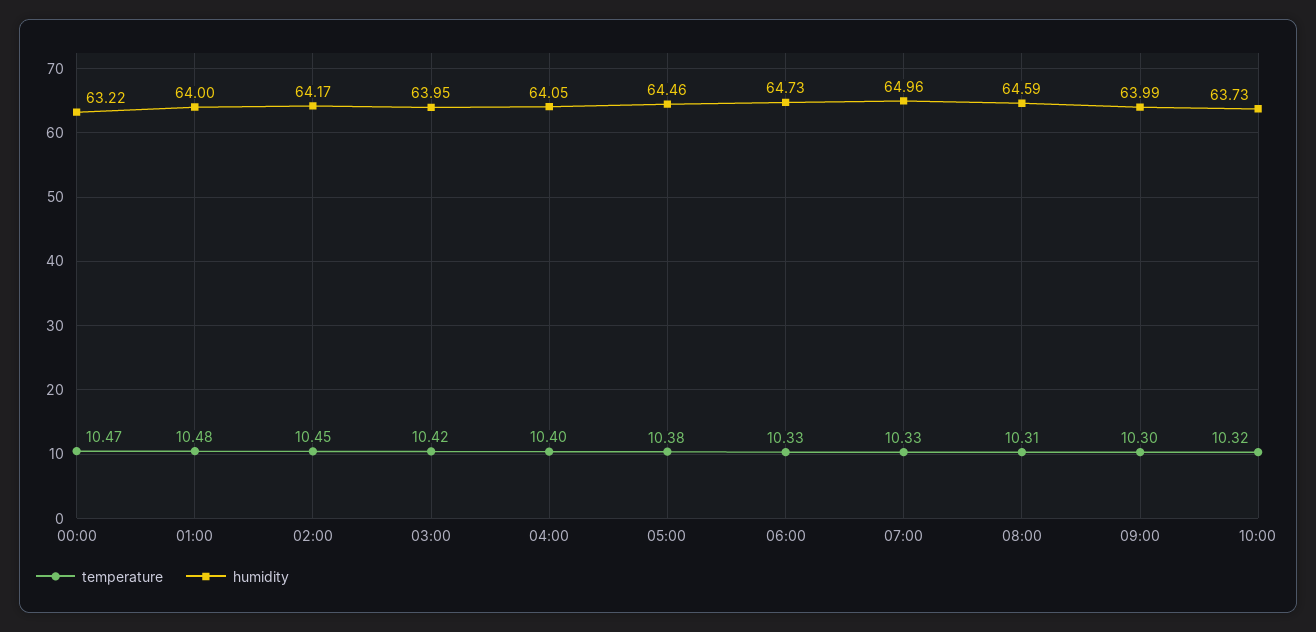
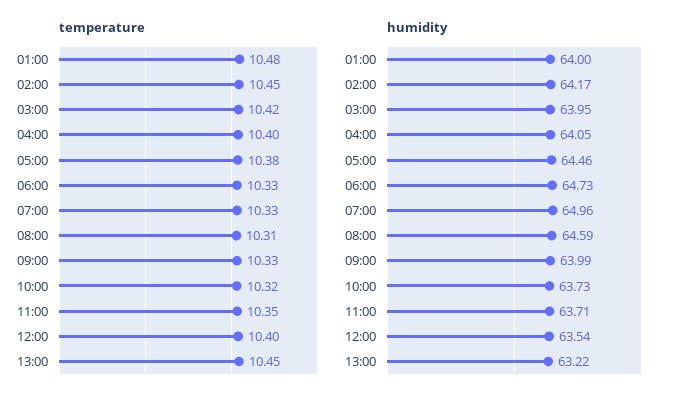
temperature, 00:00: 10.47 -> none
humidity, 00:00: 63.22 -> none
temperature, 09:00: 10.3 -> 10.33
temperature, 11:00: none -> 10.35
temperature, 12:00: none -> 10.4
temperature, 13:00: none -> 10.45
humidity, 11:00: none -> 63.71
humidity, 12:00: none -> 63.54
humidity, 13:00: none -> 63.22

